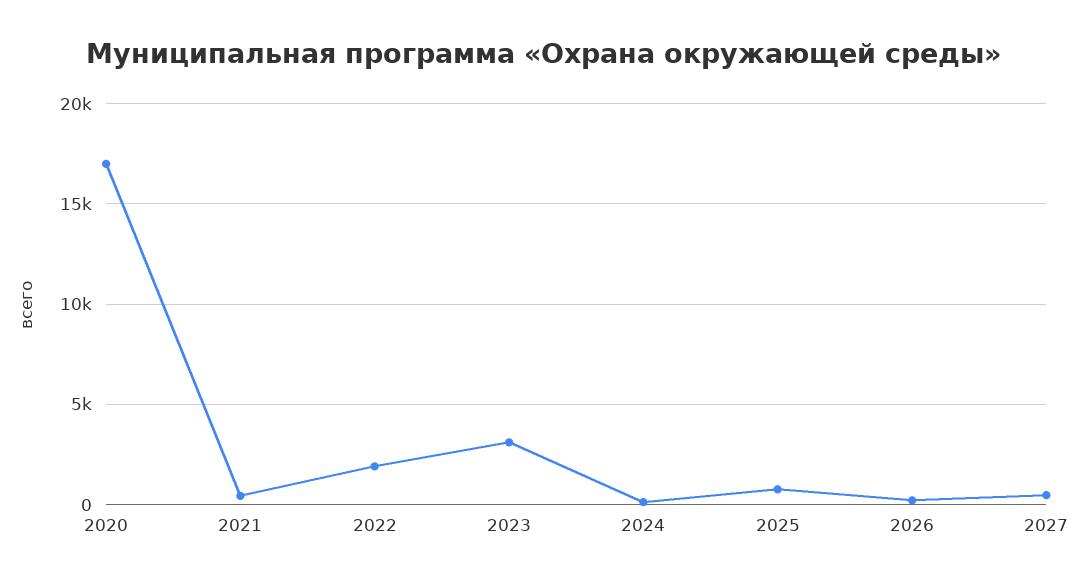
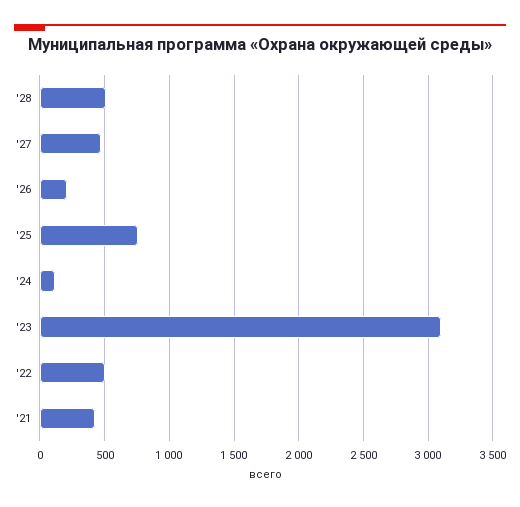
2020: 17000 -> none
2022: 2000 -> 500
'28: none -> 500

